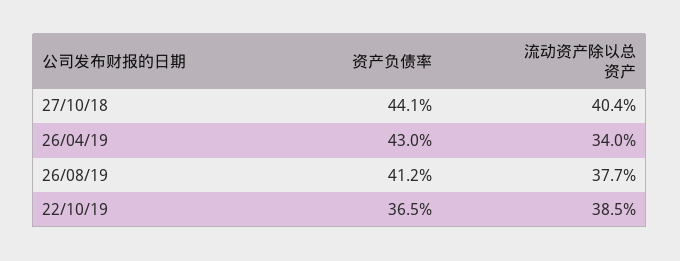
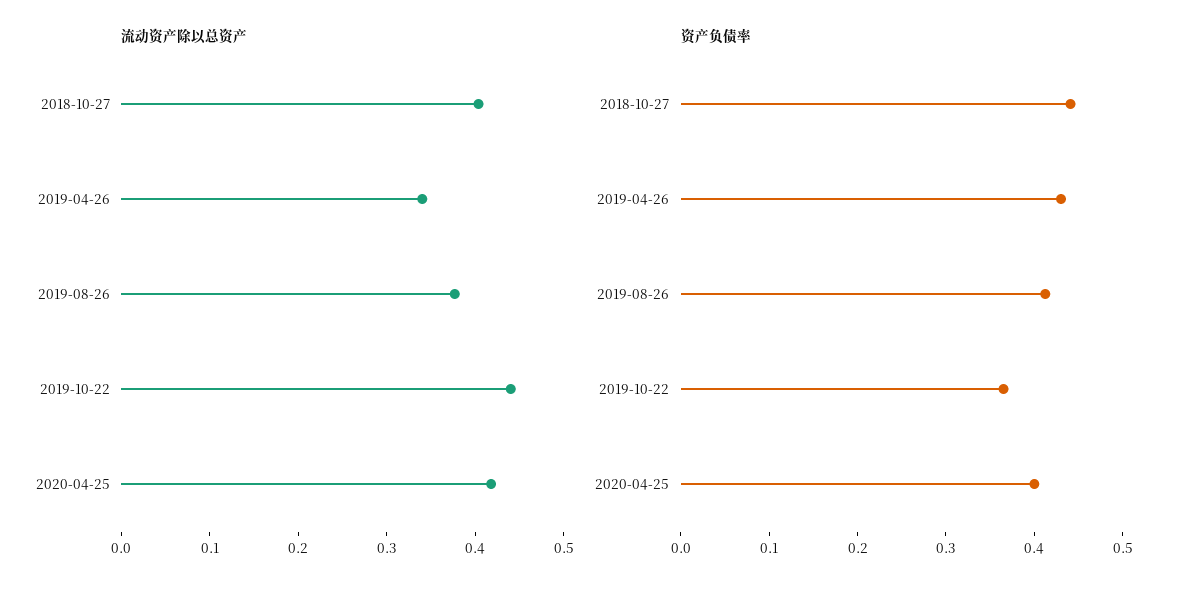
流动资产除以总资产, 22/10/19: 0.385 -> 0.44
流动资产除以总资产, 2020-04-25: none -> 0.42
资产负债率, 2020-04-25: none -> 0.4

